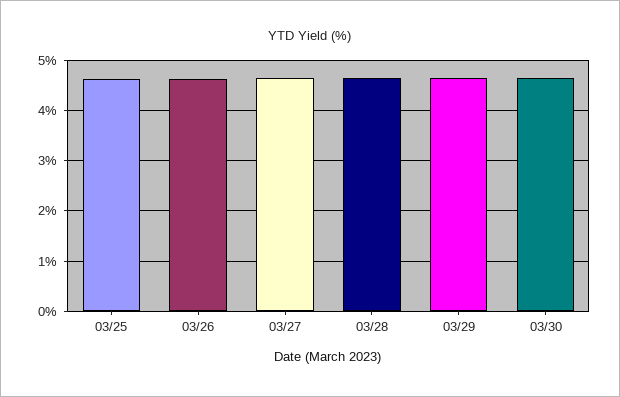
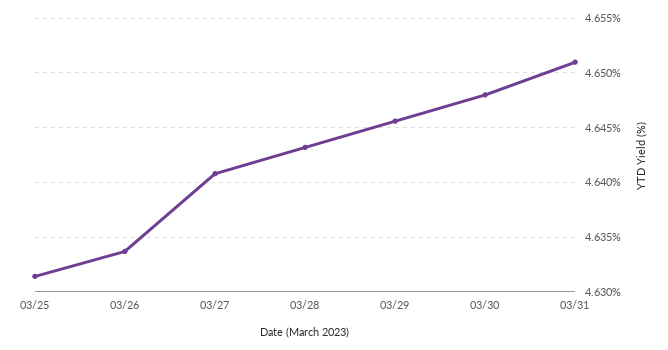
03/31: none -> 4.651

